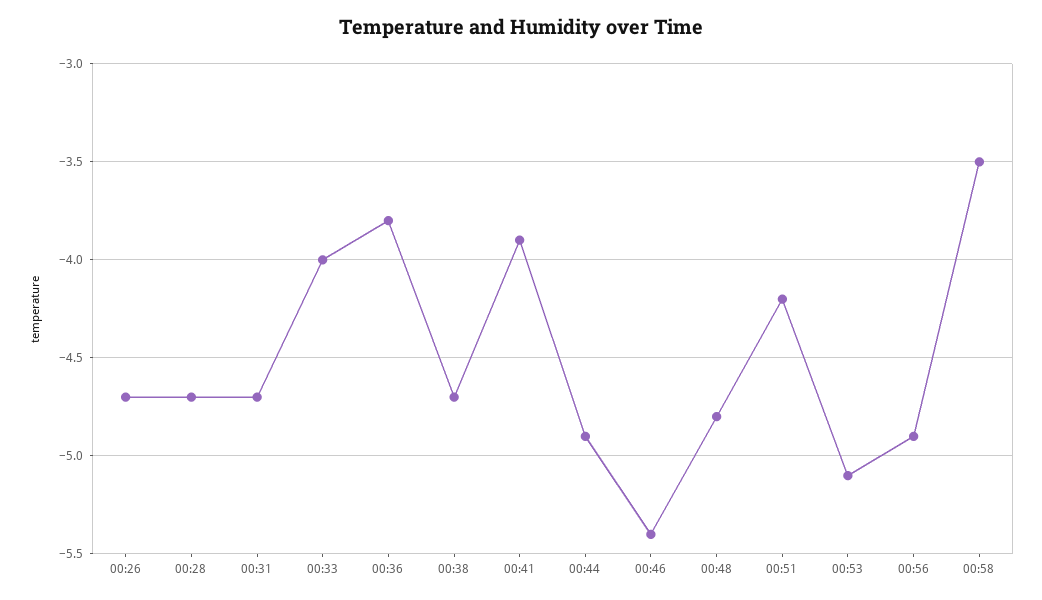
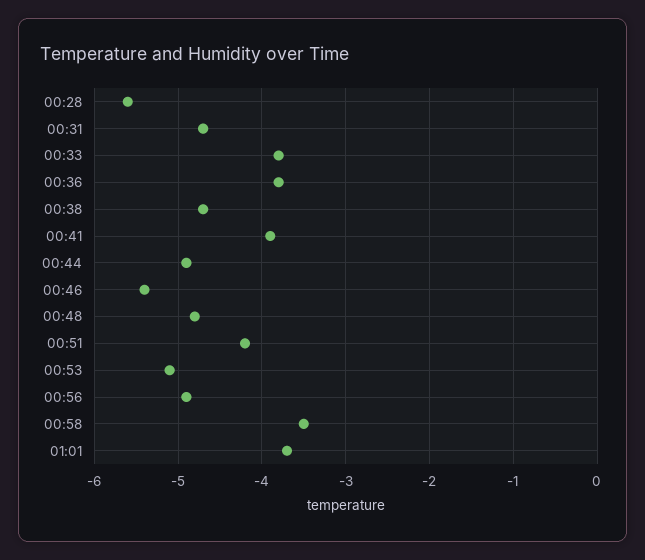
00:26: -4.7 -> none
00:28: -4.7 -> -5.6
00:33: -4 -> -3.8
01:01: none -> -3.7

